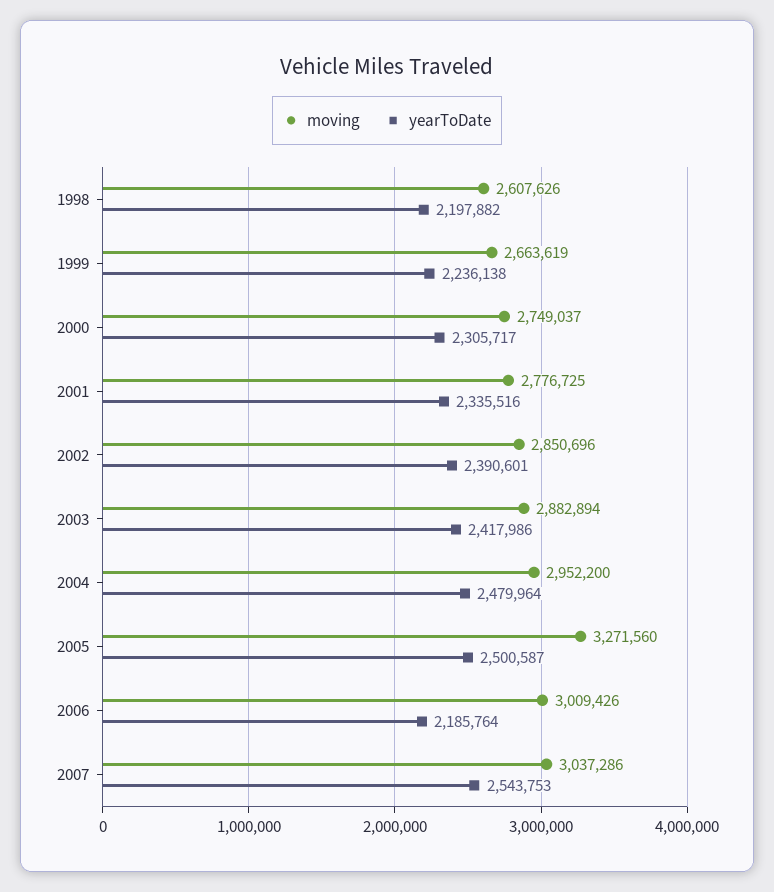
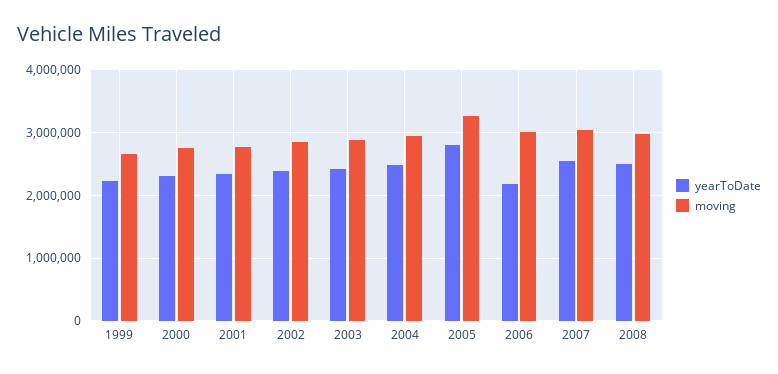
moving, 1998: 2607626 -> none
yearToDate, 1998: 2197882 -> none
yearToDate, 2005: 2500587 -> 2800000
yearToDate, 2008: none -> 2500000
moving, 2008: none -> 3000000

